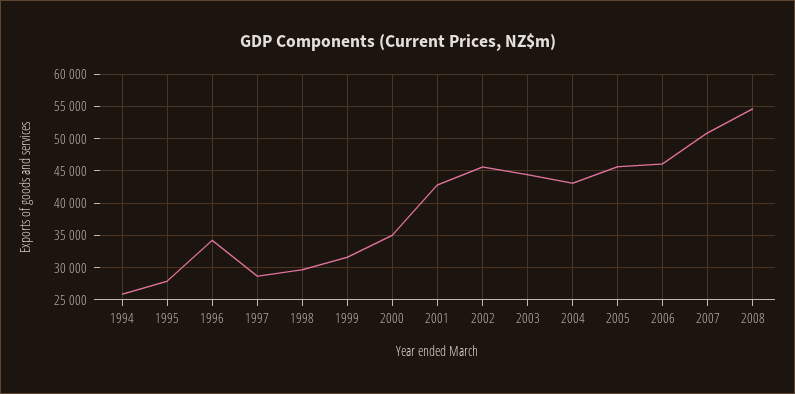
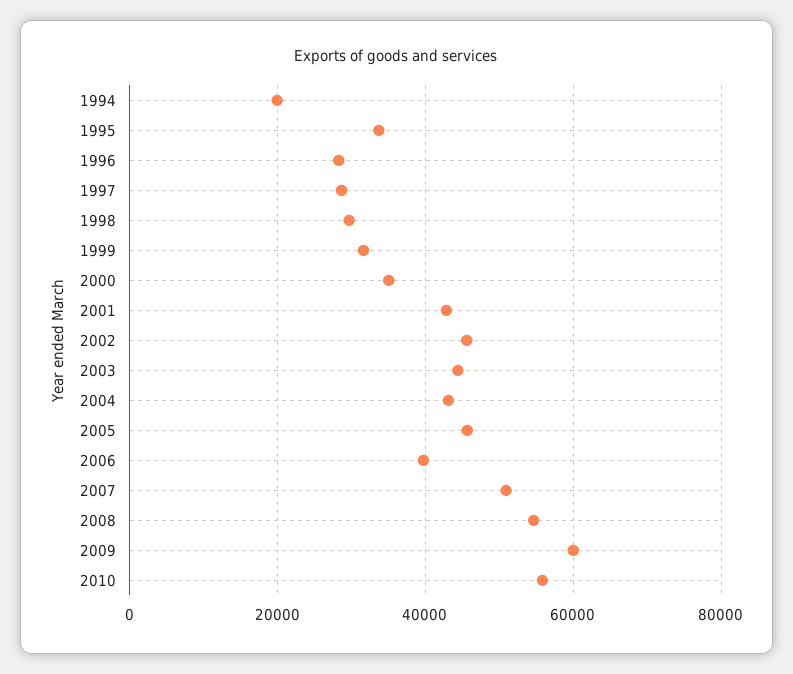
1994: 26000 -> 20000
1995: 28000 -> 34000
1996: 34000 -> 28000
2006: 46000 -> 40000
2009: none -> 60000
2010: none -> 56000

